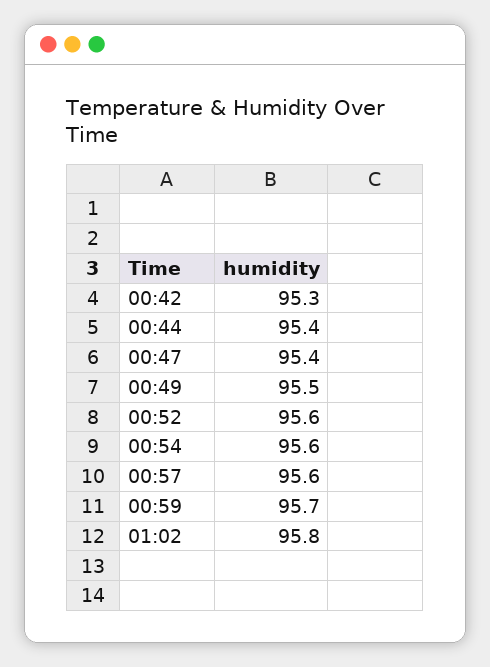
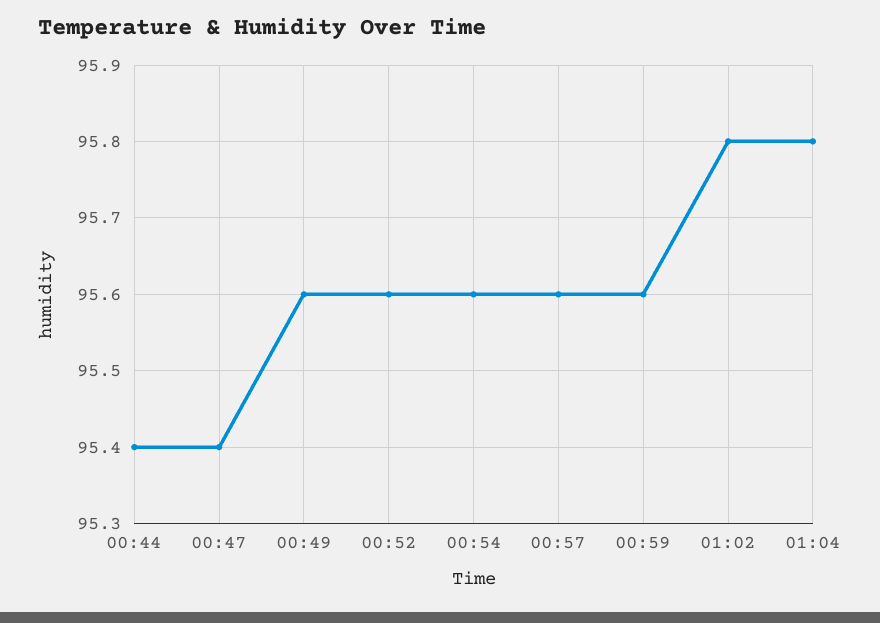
00:42: 95.3 -> none
00:49: 95.5 -> 95.6
00:59: 95.7 -> 95.6
01:04: none -> 95.8

